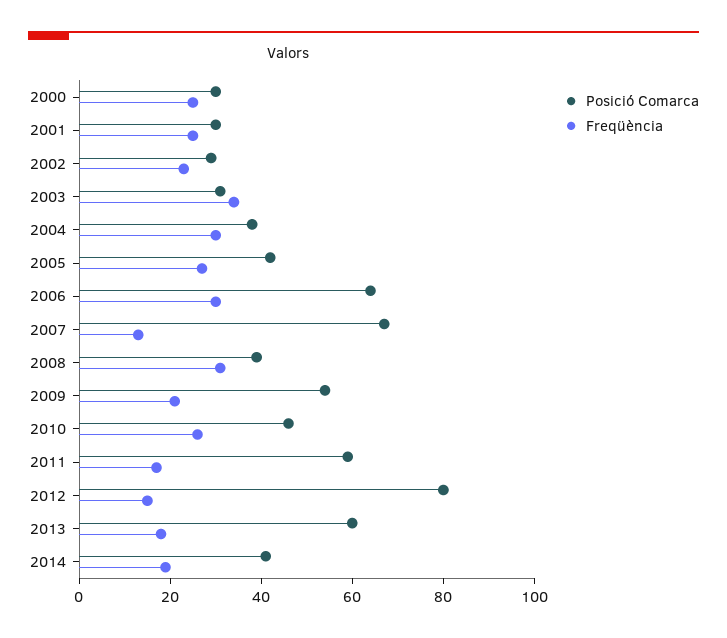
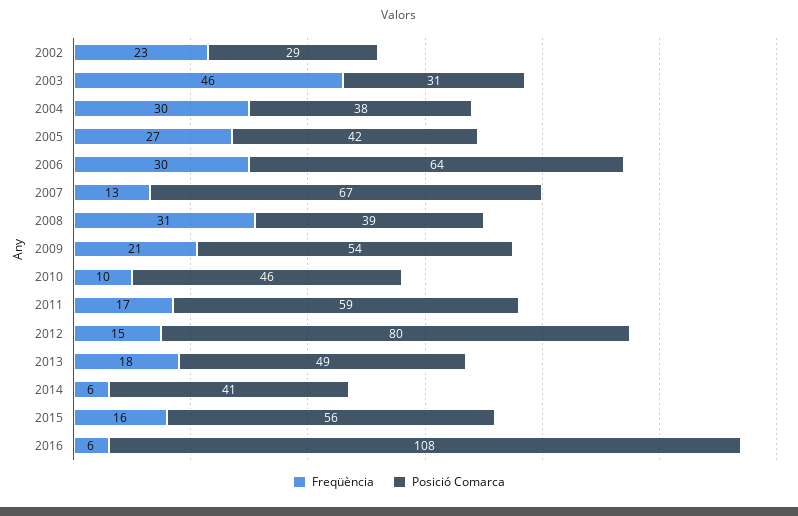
Posició Comarca, 2000: 30 -> none
Freqüència, 2000: 25 -> none
Posició Comarca, 2001: 30 -> none
Freqüència, 2001: 25 -> none
Freqüència, 2003: 35 -> 46
Freqüència, 2010: 25 -> 10
Posició Comarca, 2013: 60 -> 49
Freqüència, 2014: 20 -> 6
Freqüència, 2015: none -> 16
Posició Comarca, 2015: none -> 56
Freqüència, 2016: none -> 6
Posició Comarca, 2016: none -> 108

